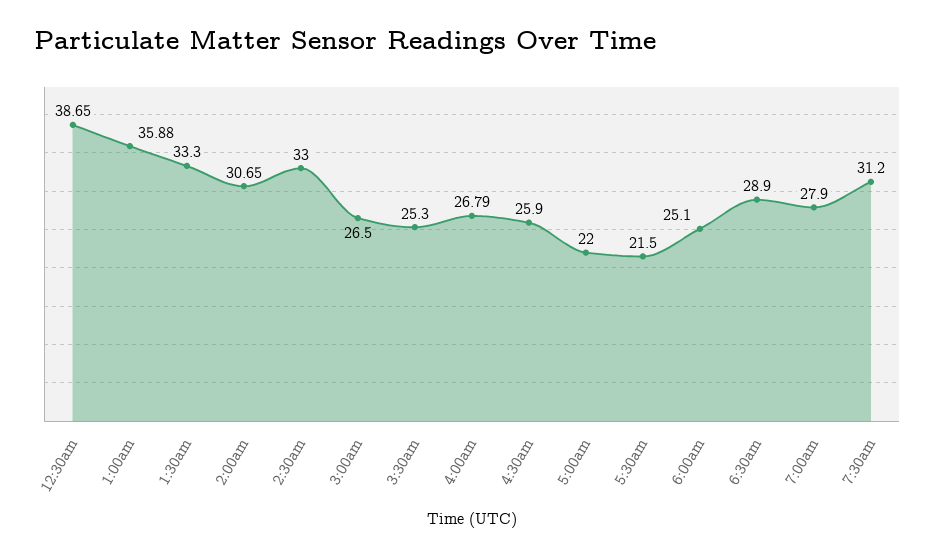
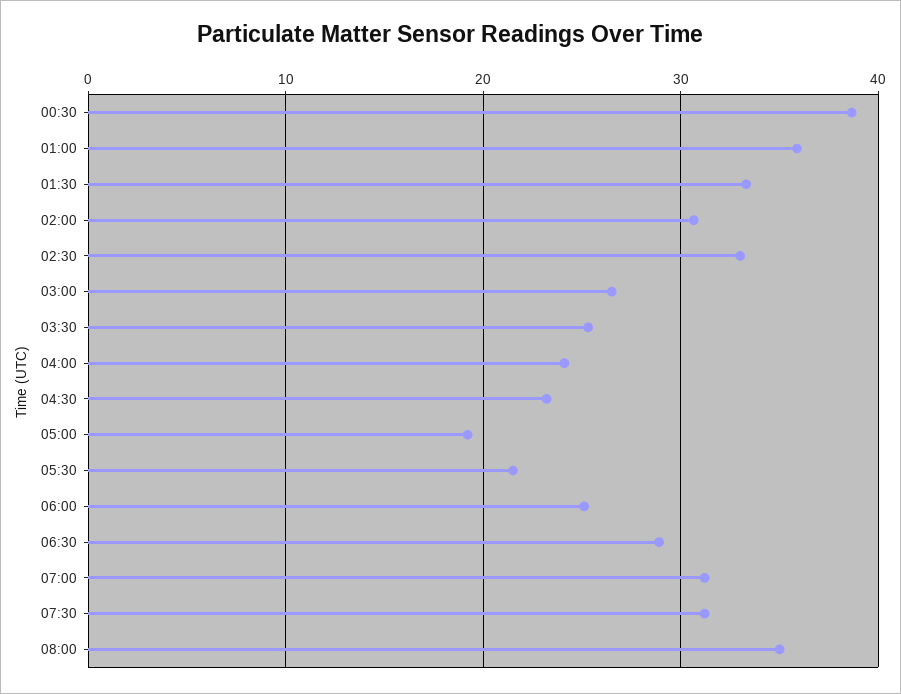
4:00am: 26.79 -> 24
4:30am: 25.9 -> 23
5:00am: 22 -> 19
7:00am: 27.9 -> 31
08:00: none -> 35

